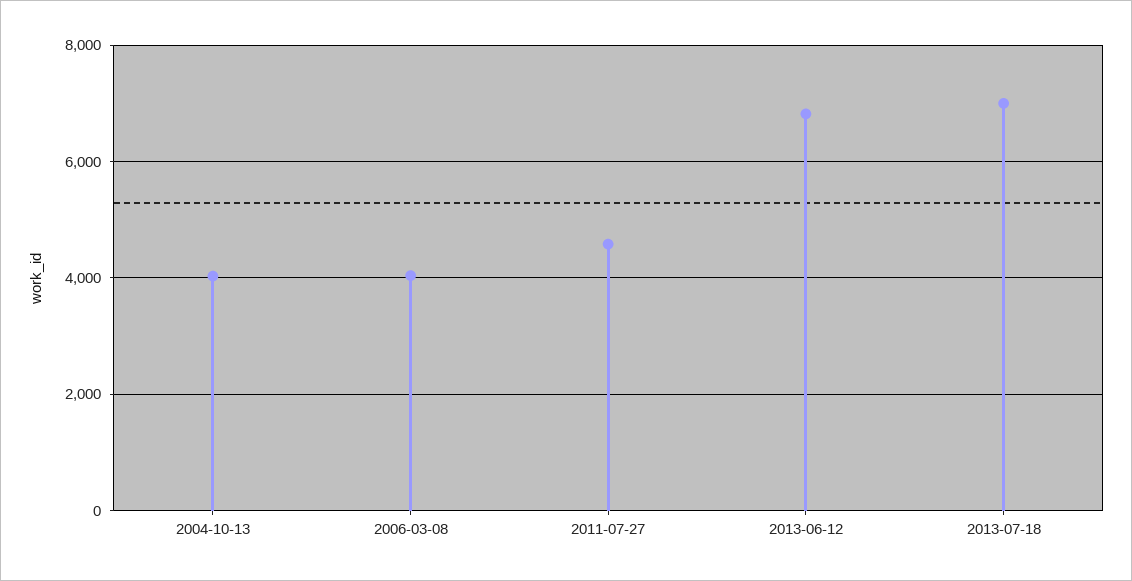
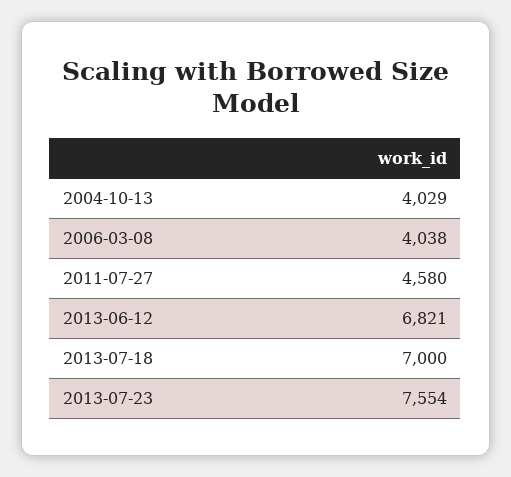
2013-07-23: none -> 7554

